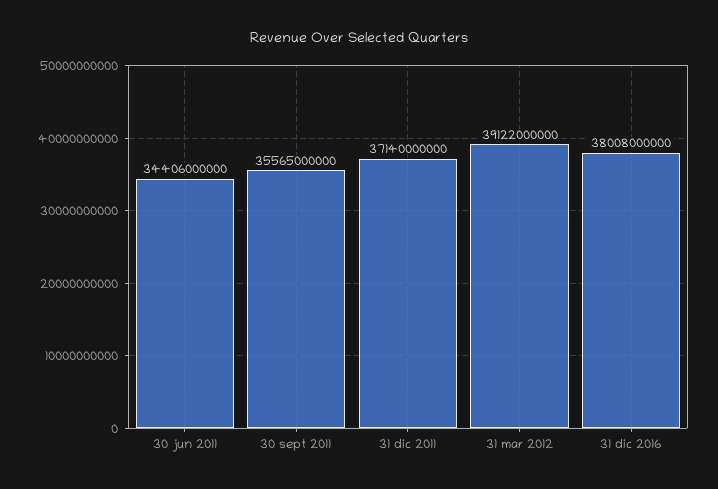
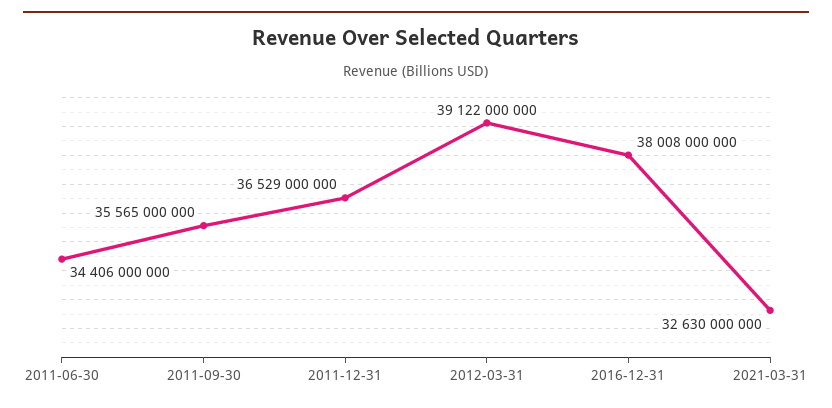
31 dic 2011: 37140000000 -> 36529000000
2021-03-31: none -> 32630000000

